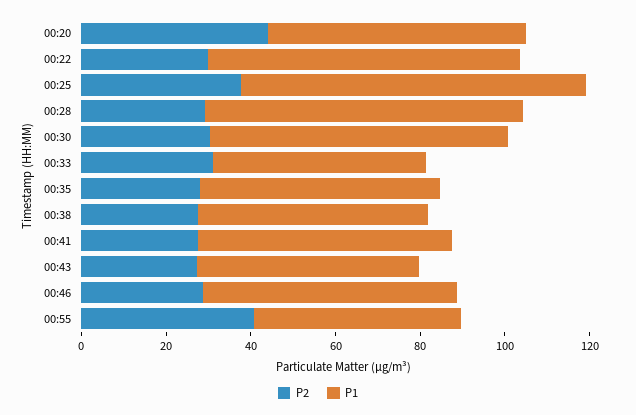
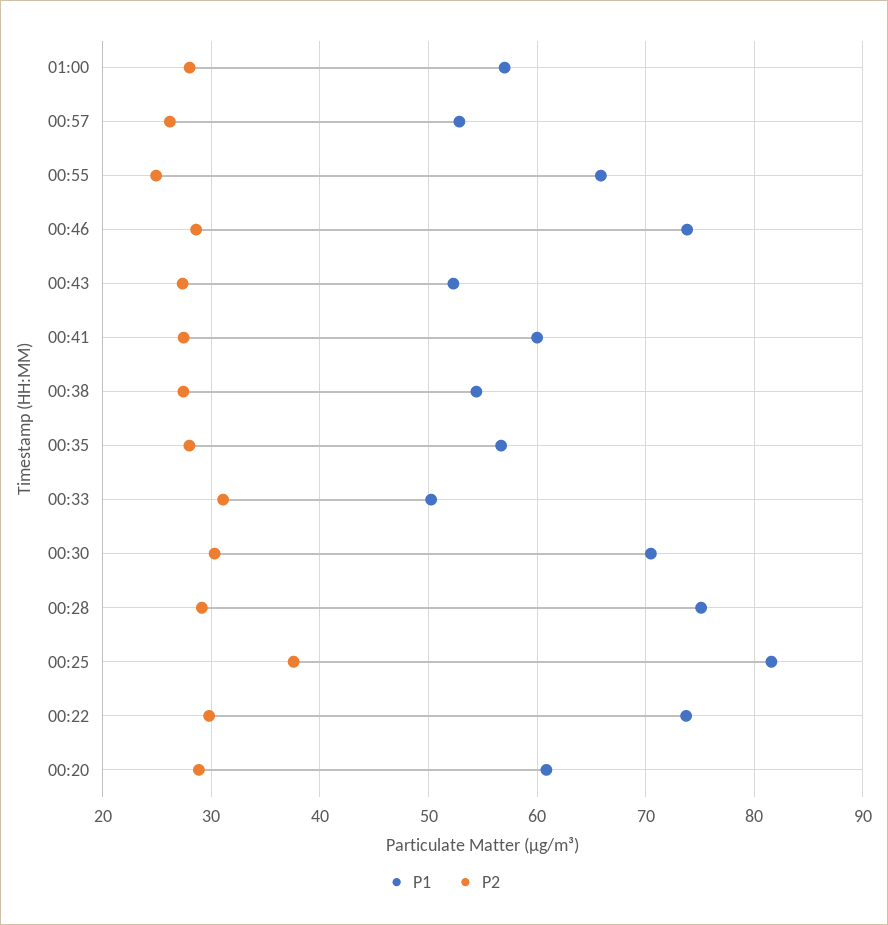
P2, 00:20: 45 -> 29
P1, 00:46: 60 -> 74
P2, 00:55: 40 -> 25
P1, 00:55: 50 -> 66
P1, 01:00: none -> 57
P2, 01:00: none -> 28
P1, 00:57: none -> 53
P2, 00:57: none -> 26

